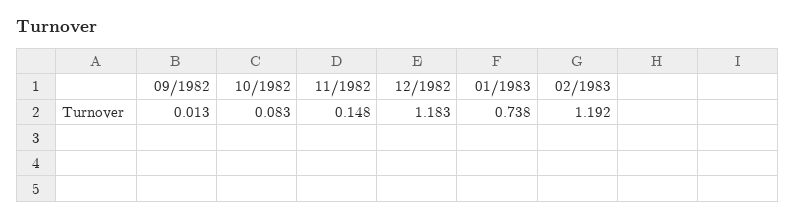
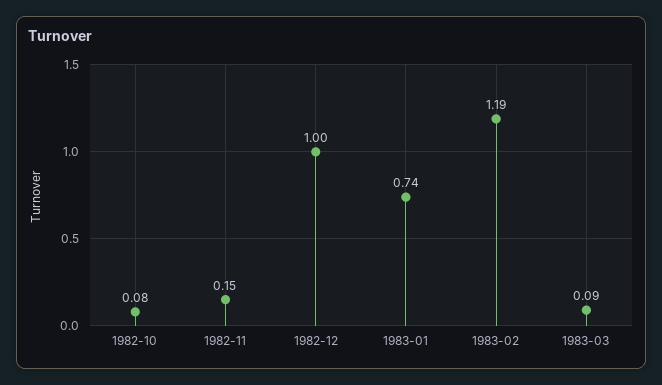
09/1982: 0.013 -> none
12/1982: 1.183 -> 1
1983-03: none -> 0.09

